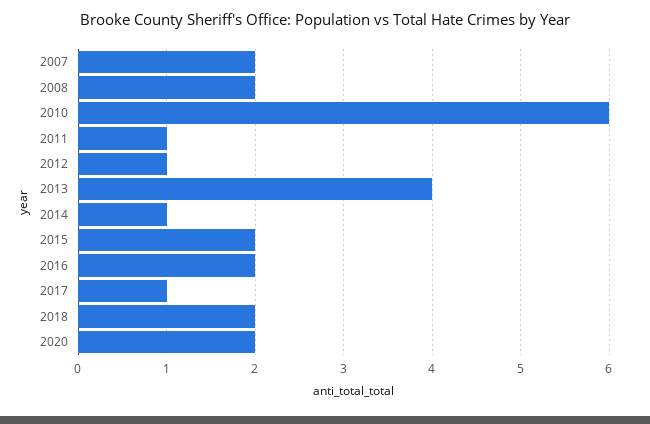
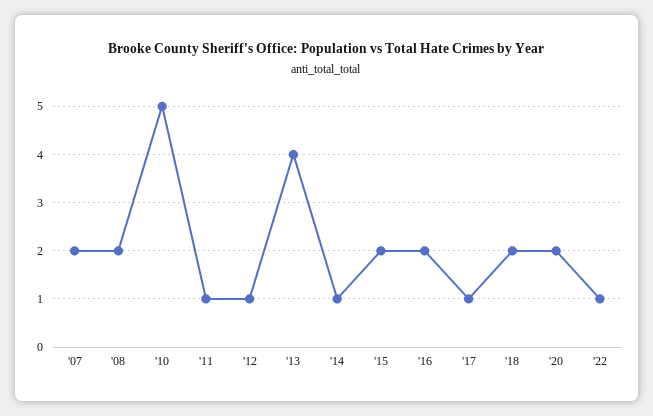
2010: 6 -> 5
'22: none -> 1

